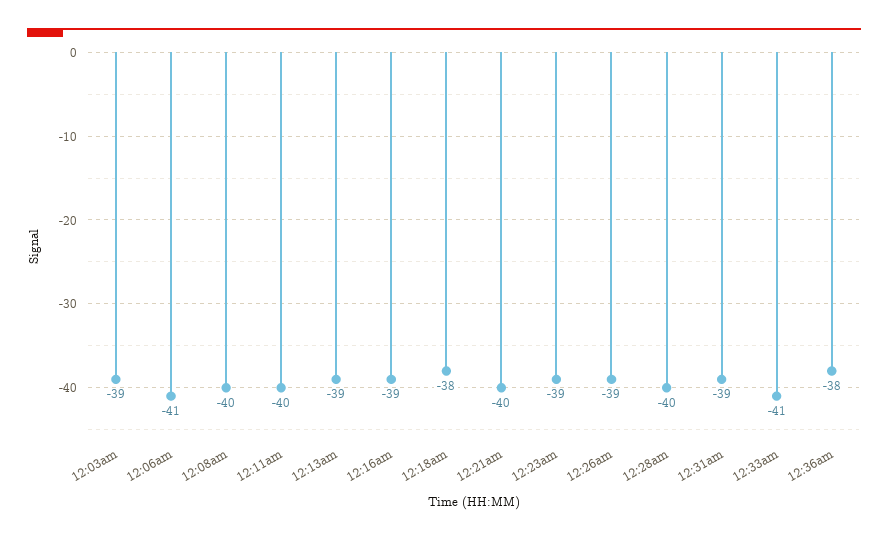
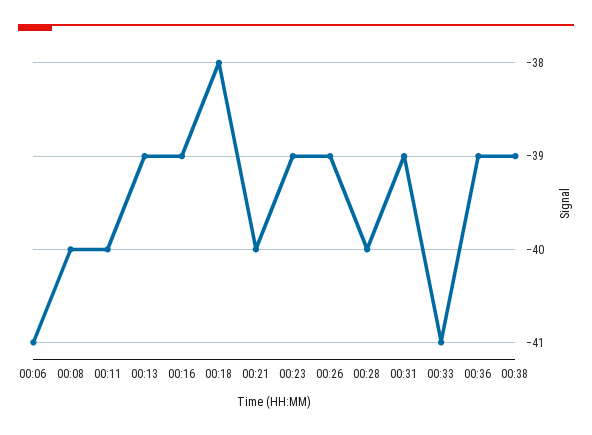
12:03am: -39 -> none
12:36am: -38 -> -39
00:38: none -> -39

